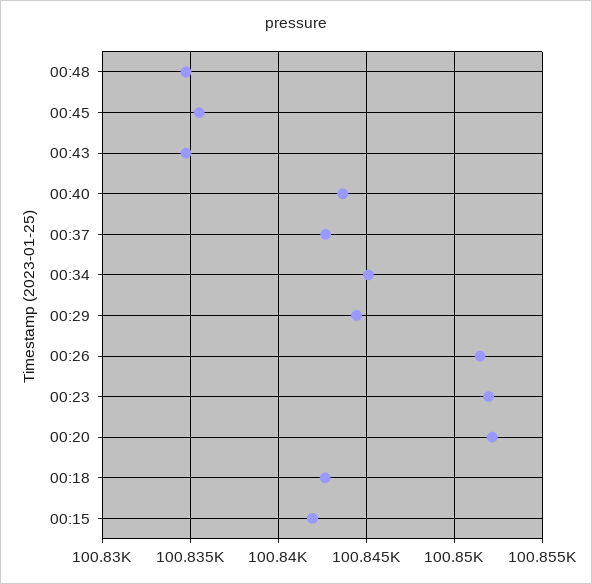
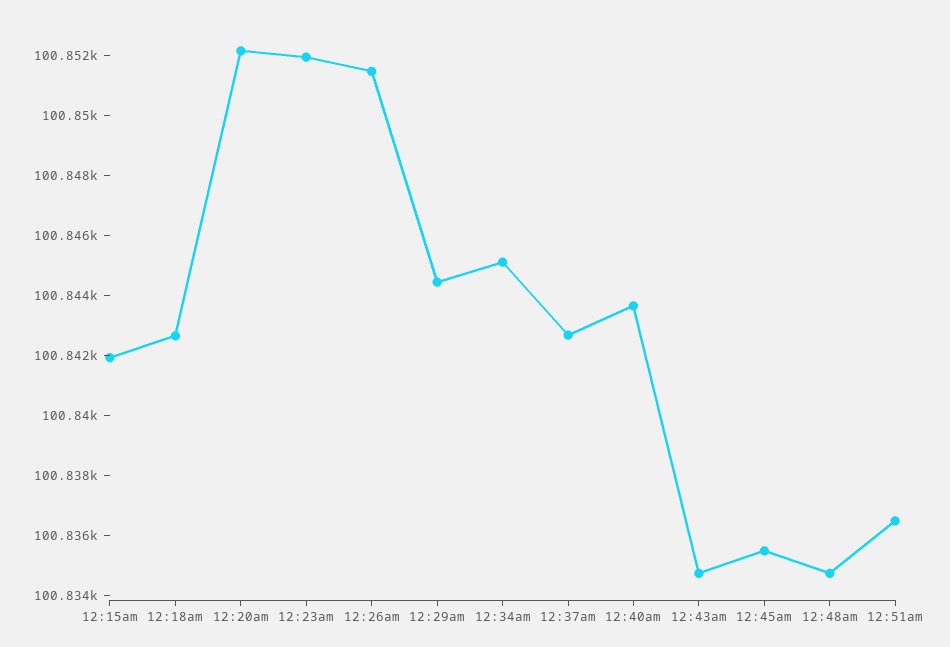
12:51am: none -> 100836.5

